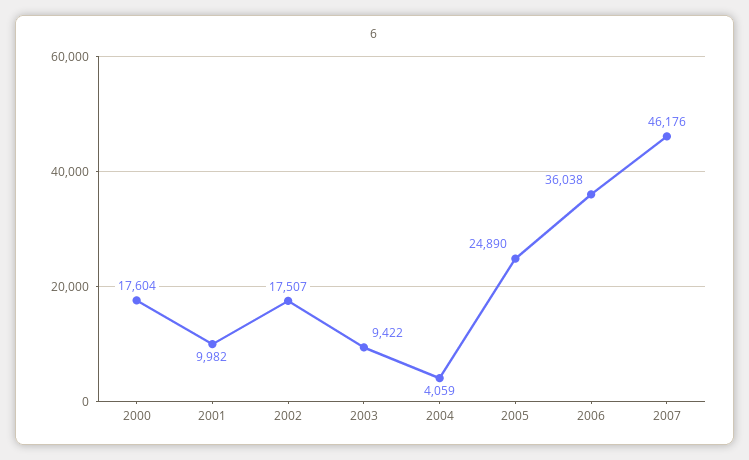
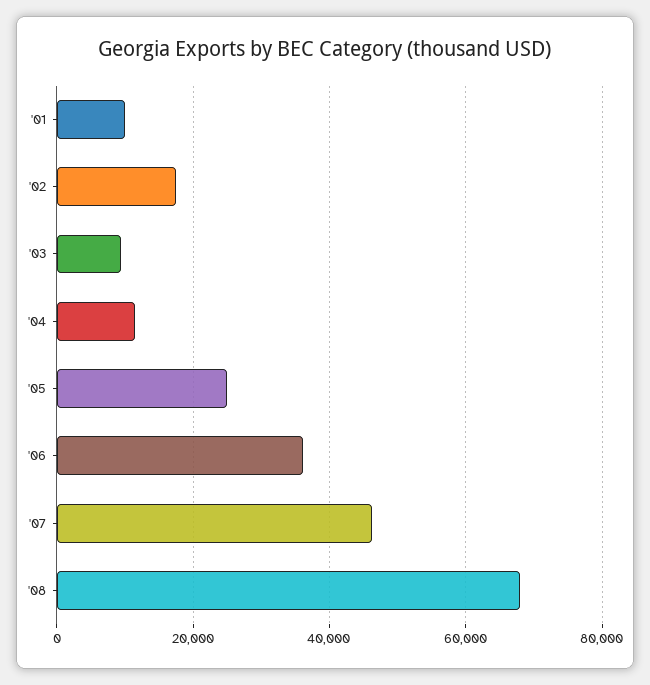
2000: 17604 -> none
2004: 4059 -> 12000
'08: none -> 68000

